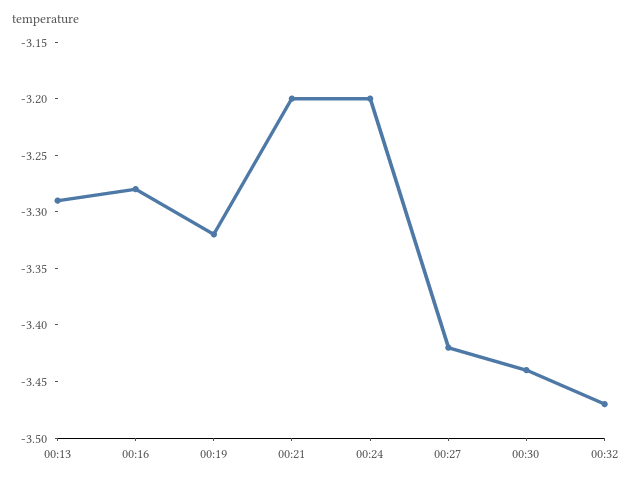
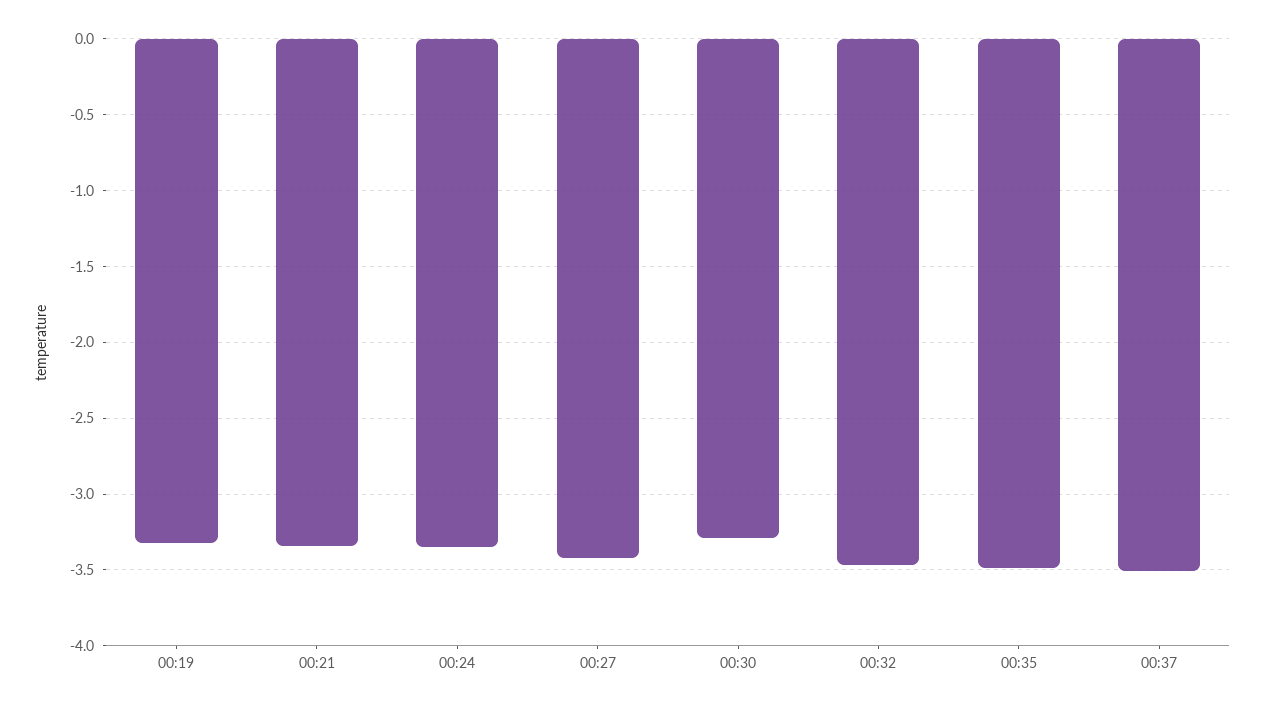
00:13: -3.29 -> none
00:16: -3.28 -> none
00:21: -3.2 -> -3.35
00:24: -3.2 -> -3.35
00:30: -3.44 -> -3.3
00:35: none -> -3.5
00:37: none -> -3.5

